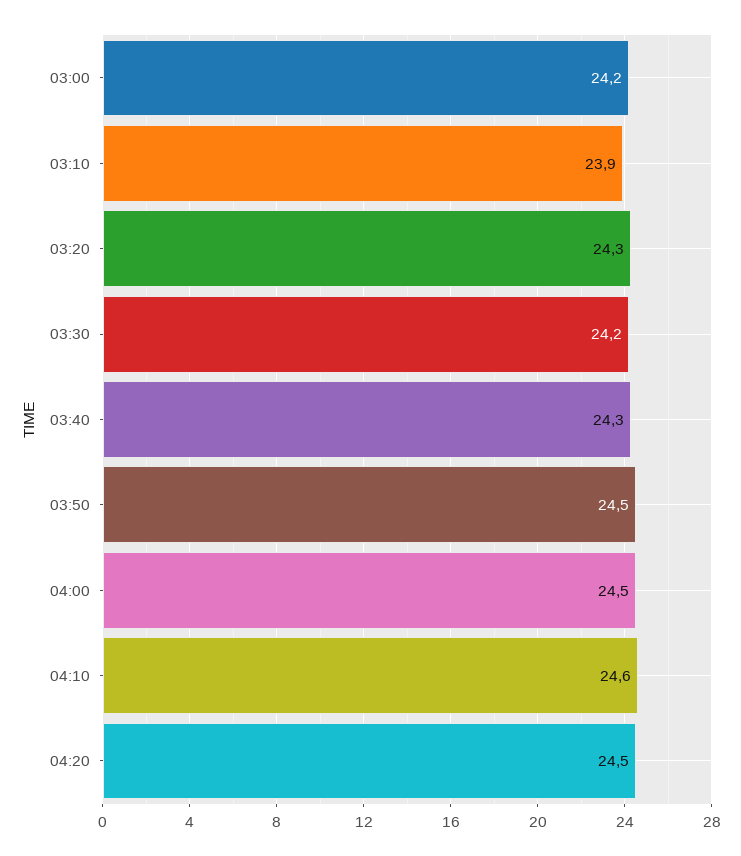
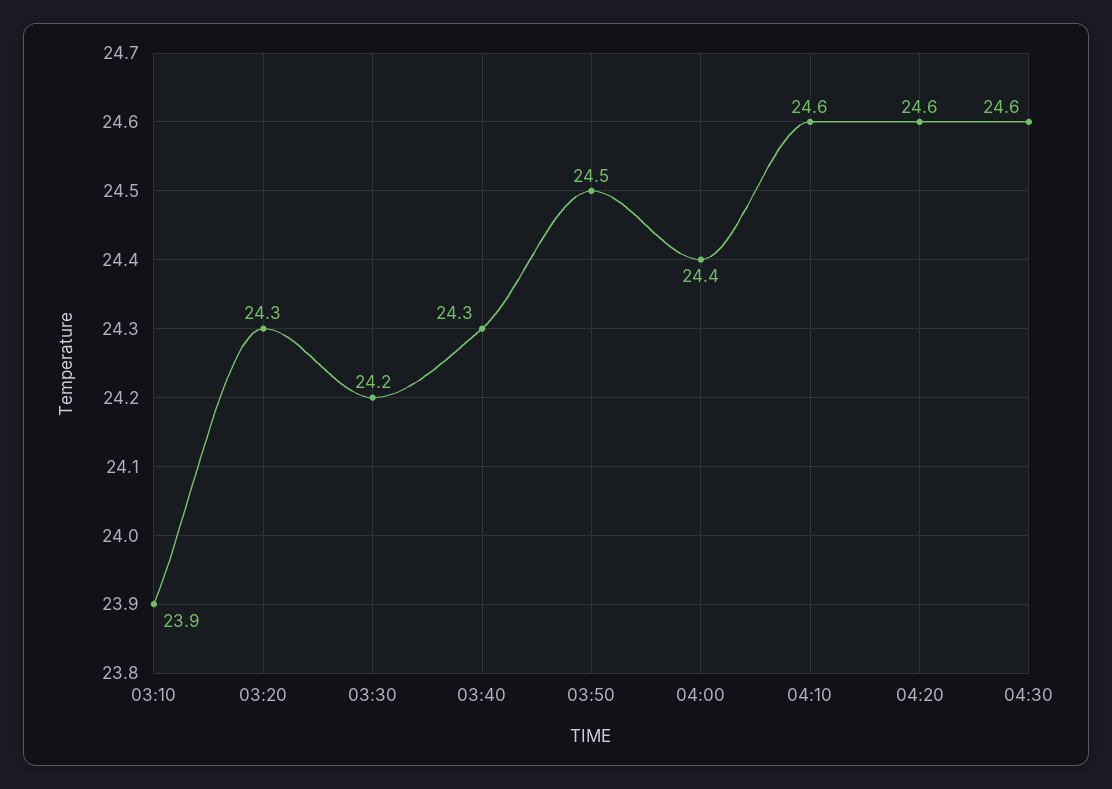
03:00: 24.2 -> none
04:00: 24.5 -> 24.4
04:20: 24.5 -> 24.6
04:30: none -> 24.6

